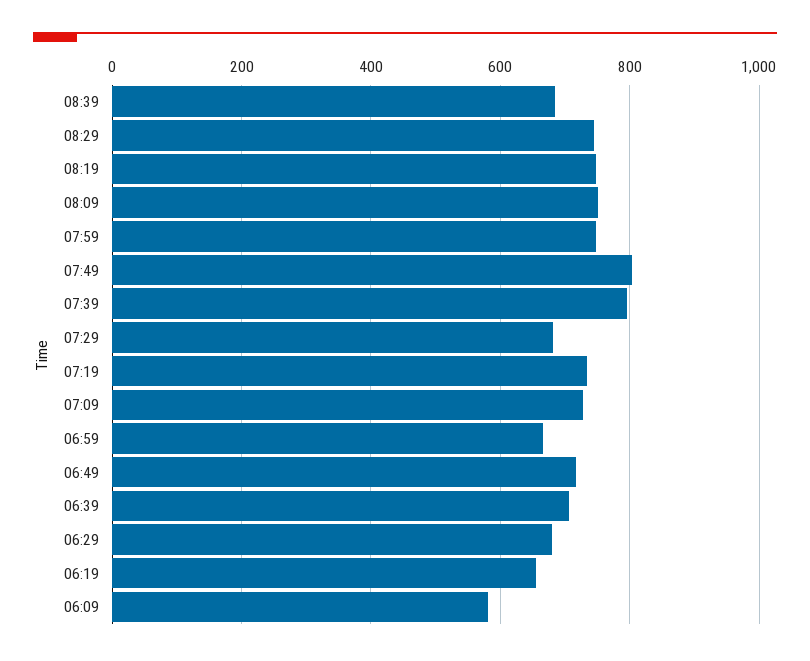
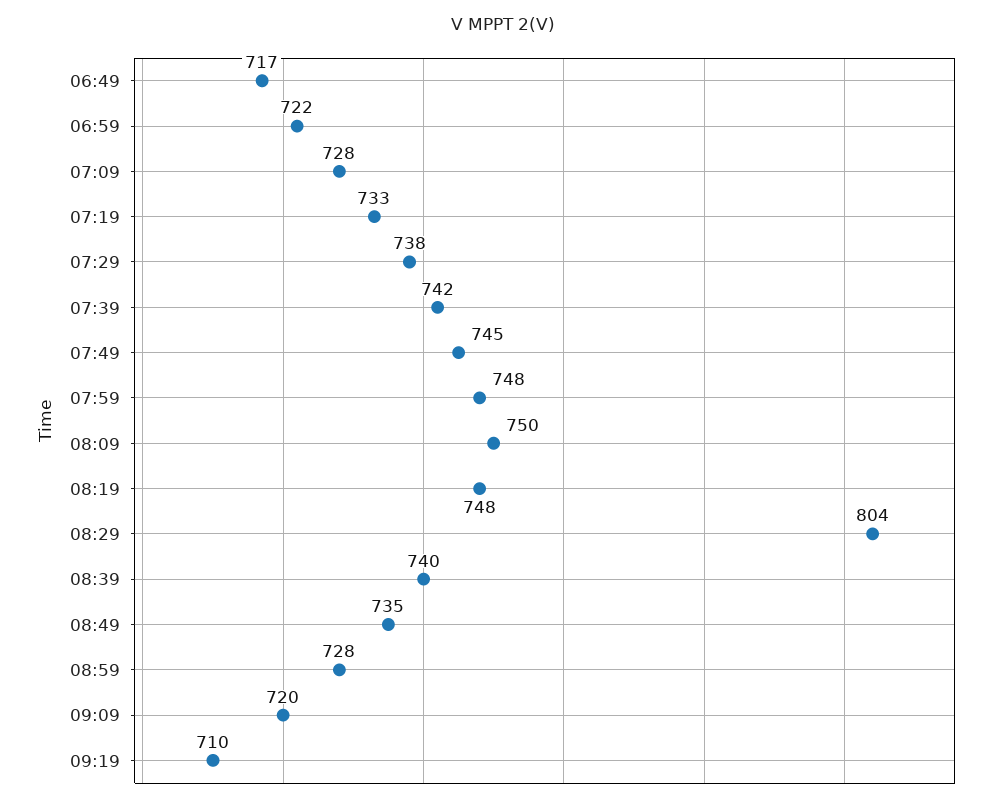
08:39: 680 -> 740
08:29: 740 -> 804
07:49: 800 -> 745
07:39: 800 -> 742
07:29: 680 -> 738
06:59: 660 -> 722
06:39: 700 -> none
06:29: 680 -> none
06:19: 660 -> none
06:09: 580 -> none
08:49: none -> 735
08:59: none -> 728
09:09: none -> 720
09:19: none -> 710

